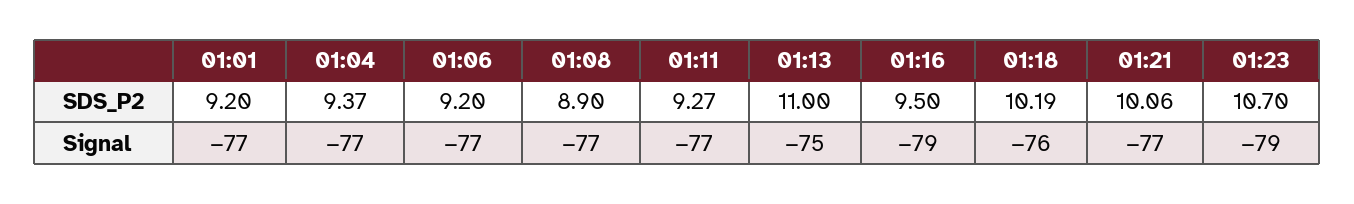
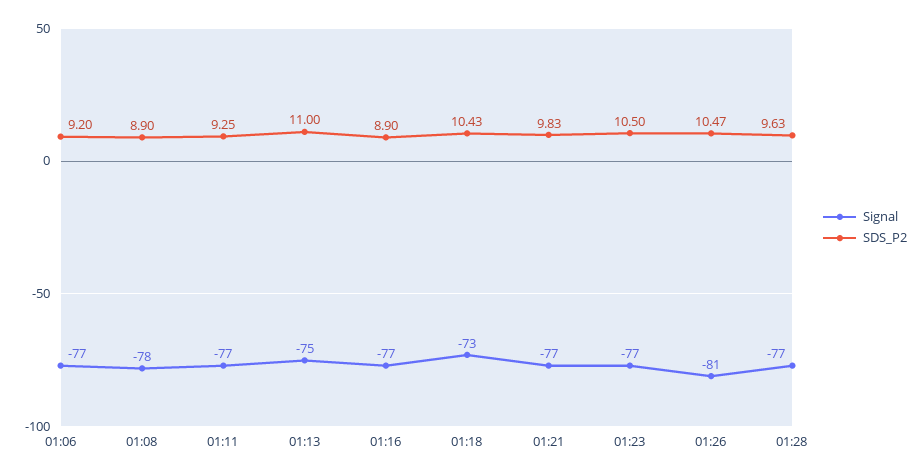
SDS_P2, 01:01: 9.2 -> none
SDS_P2, 01:04: 9.37 -> none
SDS_P2, 01:11: 9.27 -> 9.25
SDS_P2, 01:16: 9.5 -> 8.9
SDS_P2, 01:18: 10.19 -> 10.43
SDS_P2, 01:21: 10.06 -> 9.83
SDS_P2, 01:23: 10.7 -> 10.5
Signal, 01:01: -77 -> none
Signal, 01:04: -77 -> none
Signal, 01:08: -77 -> -78
Signal, 01:16: -79 -> -77
Signal, 01:18: -76 -> -73
Signal, 01:23: -79 -> -77
Signal, 01:26: none -> -81
SDS_P2, 01:26: none -> 10.47
Signal, 01:28: none -> -77
SDS_P2, 01:28: none -> 9.63

